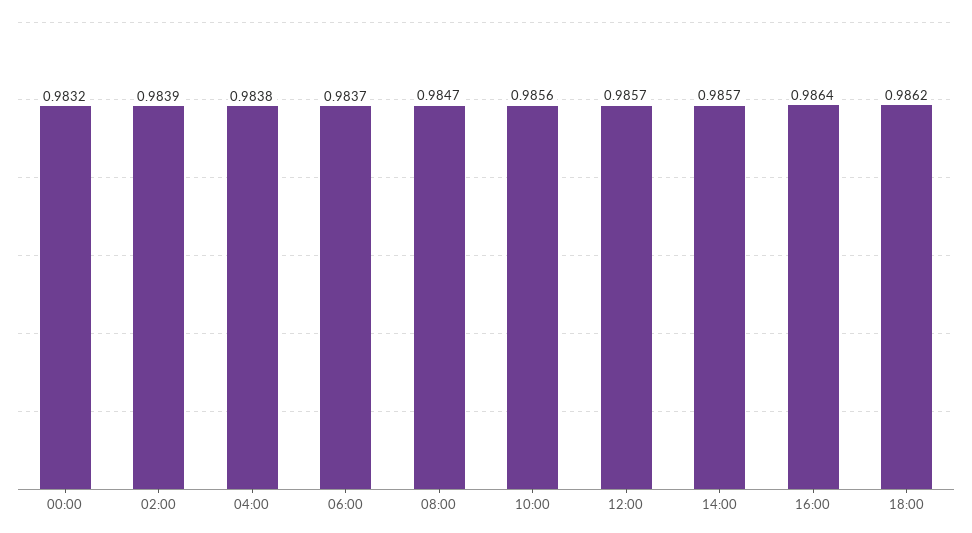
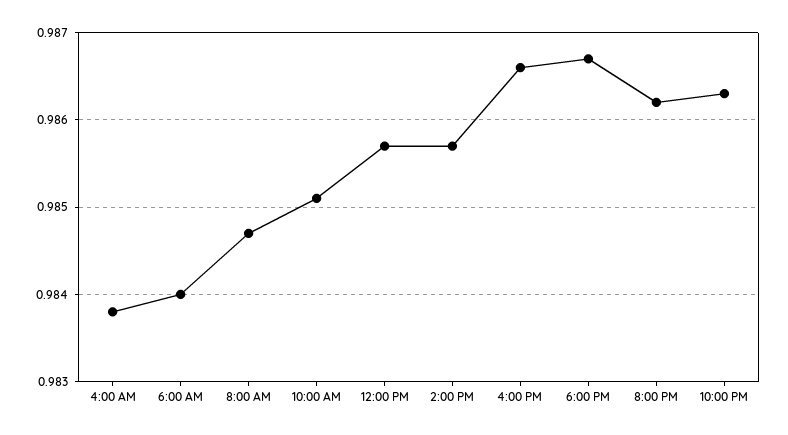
00:00: 0.9832 -> none
02:00: 0.9839 -> none
06:00: 0.9837 -> 0.984
10:00: 0.9856 -> 0.9851
16:00: 0.9864 -> 0.9866
18:00: 0.9862 -> 0.9867
8:00 PM: none -> 0.9862
10:00 PM: none -> 0.9863

